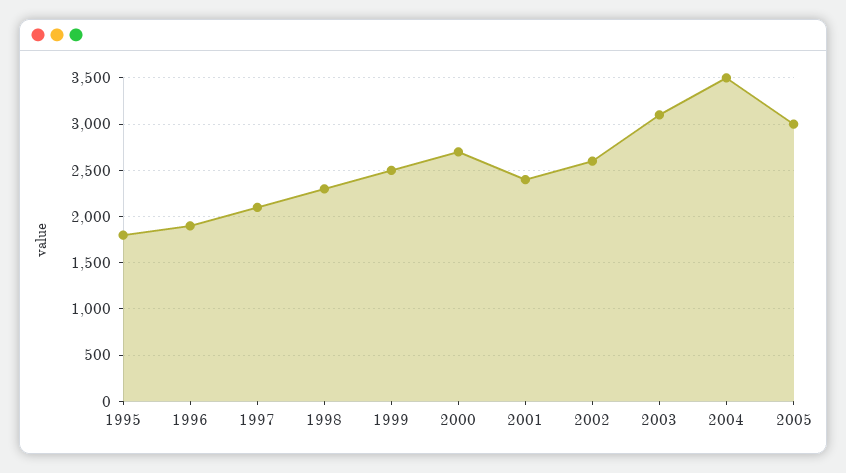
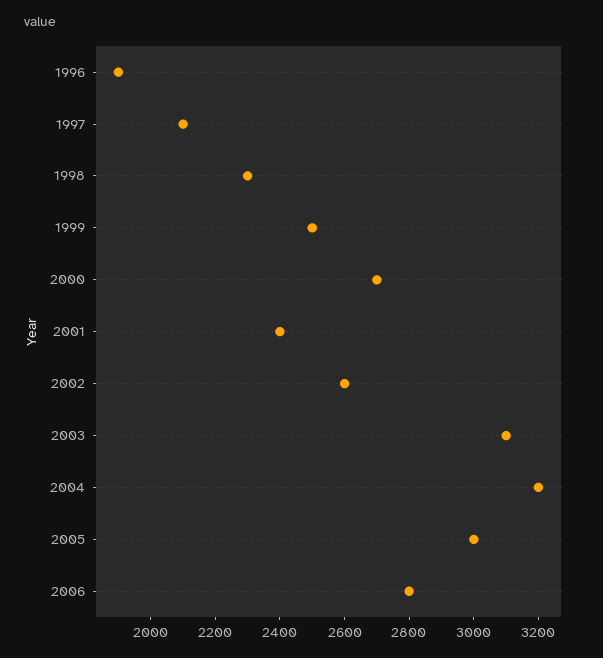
1995: 1800 -> none
2004: 3500 -> 3200
2006: none -> 2800

